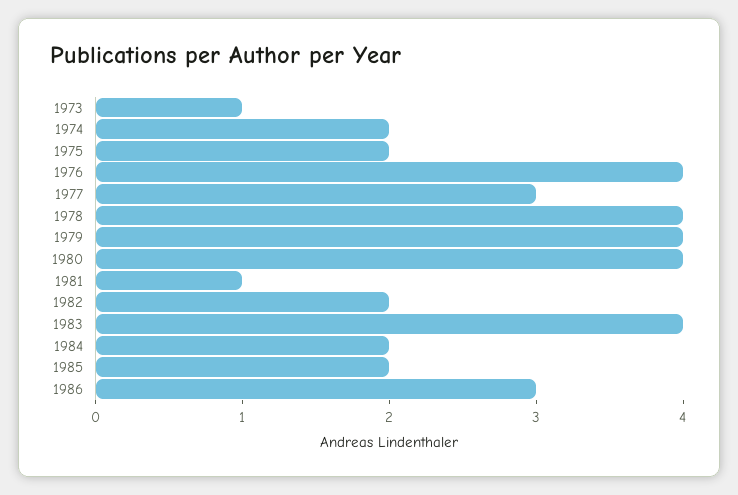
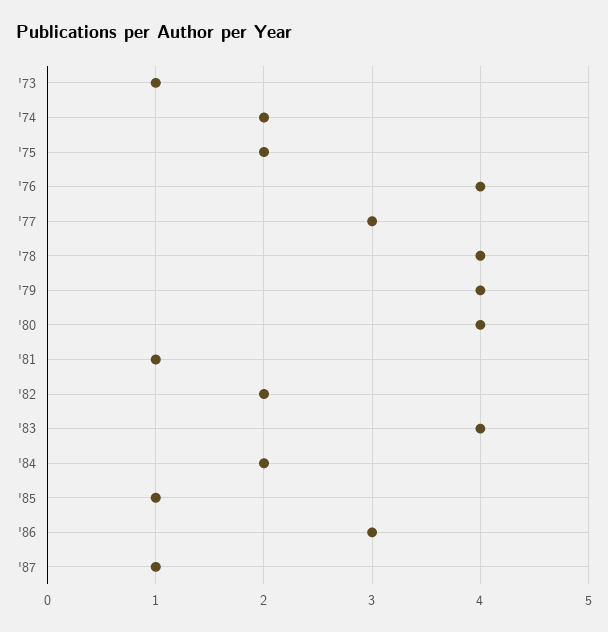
1985: 2 -> 1
'87: none -> 1

